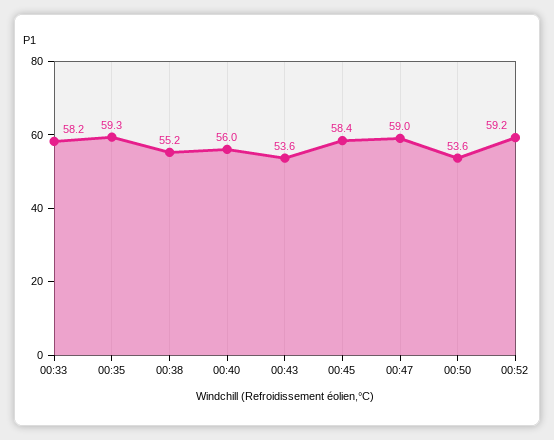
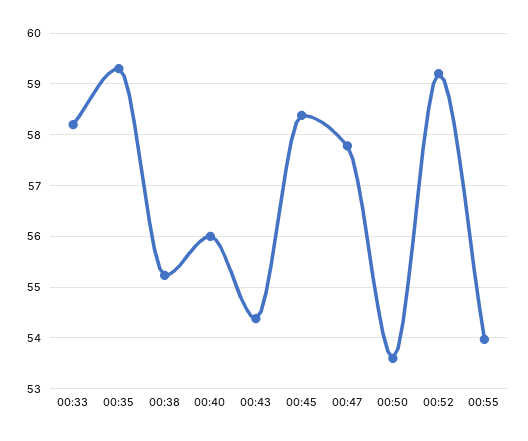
00:43: 53.6 -> 54.4
00:47: 59 -> 57.8
00:55: none -> 54

